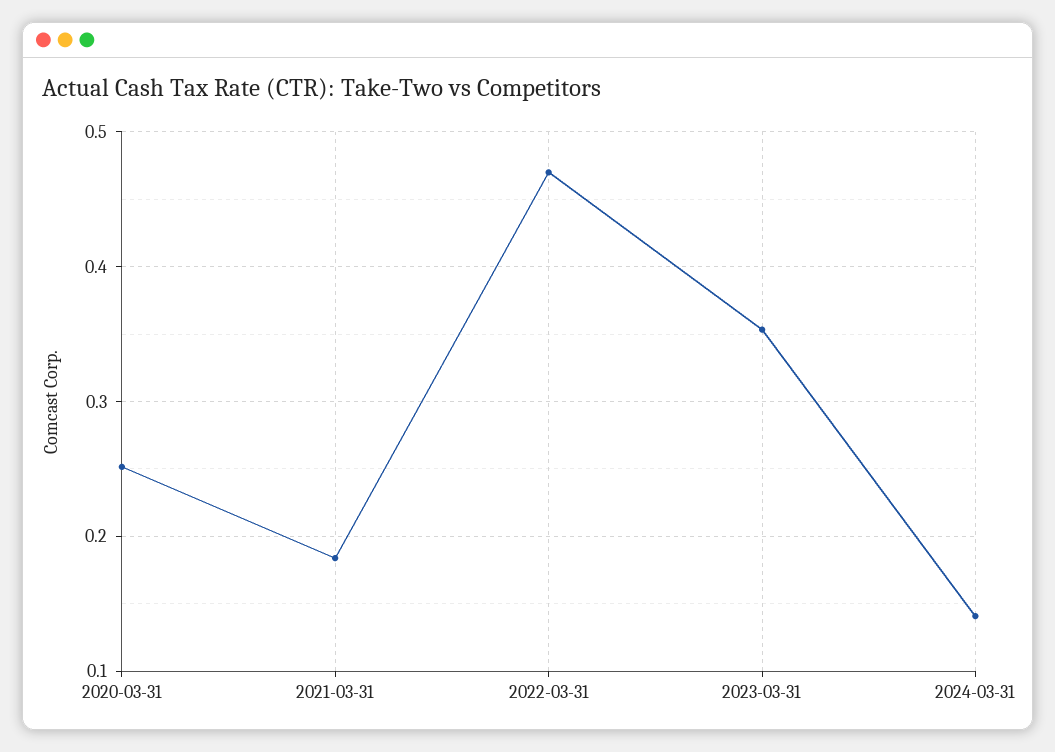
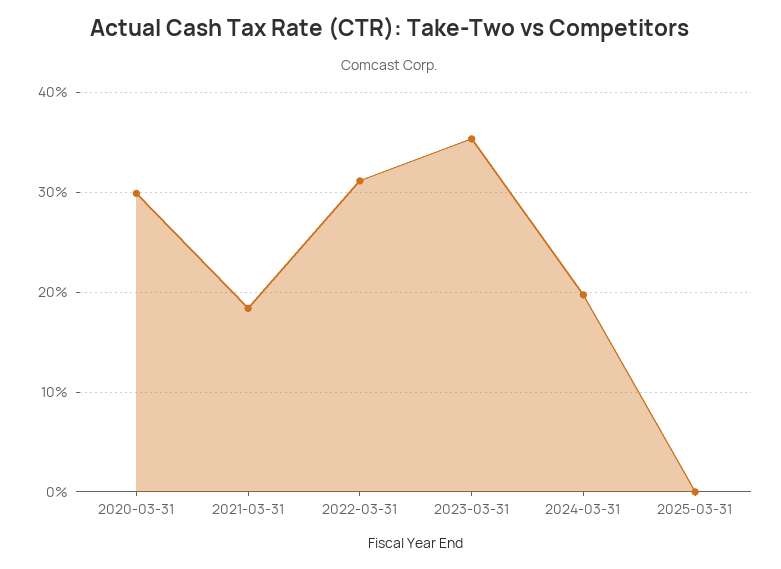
2020-03-31: 0.25 -> 0.3
2022-03-31: 0.47 -> 0.31
2024-03-31: 0.14 -> 0.2
2025-03-31: none -> 0

